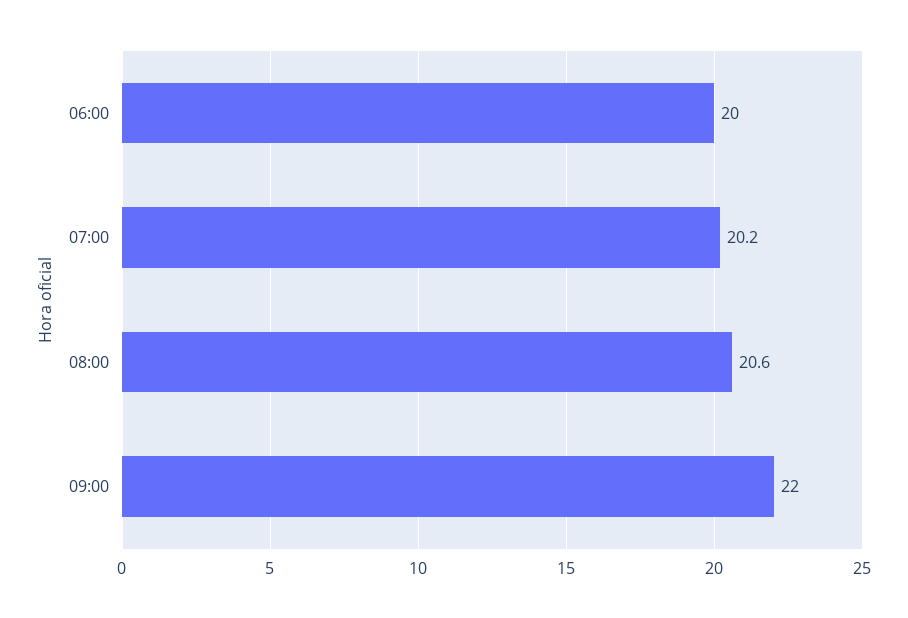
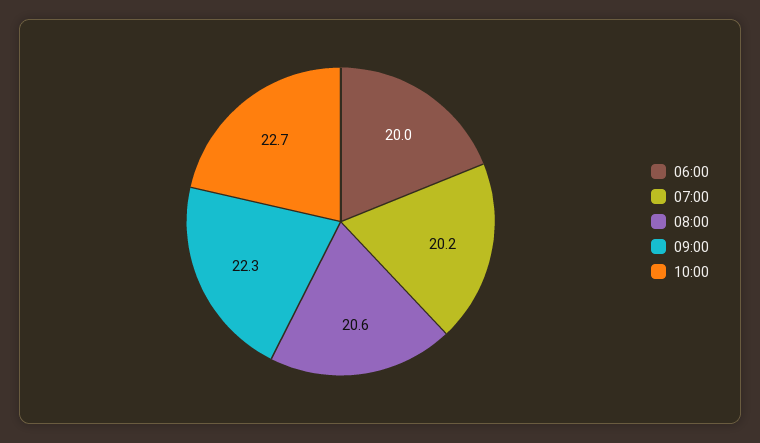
09:00: 22 -> 22.3
10:00: none -> 22.7

